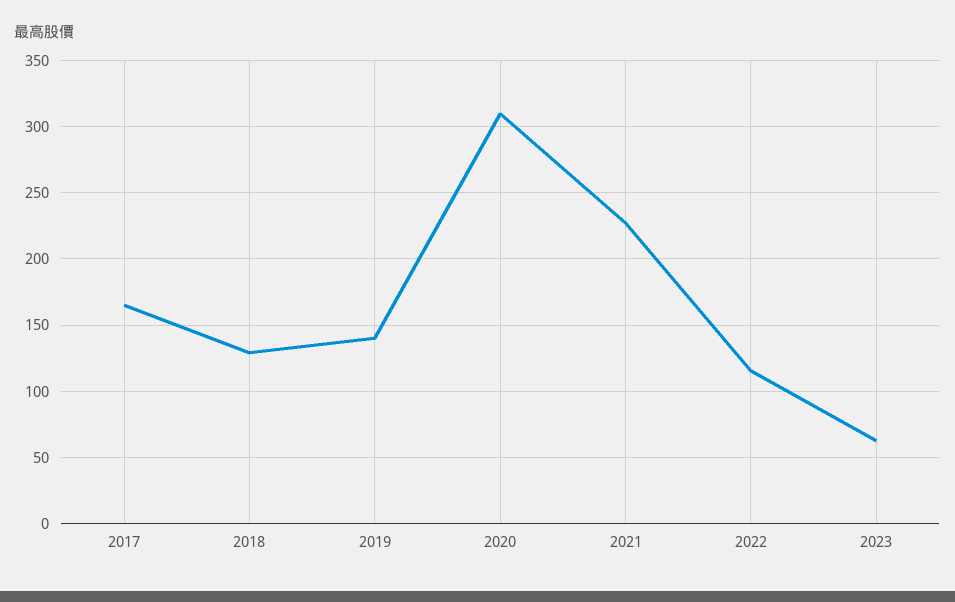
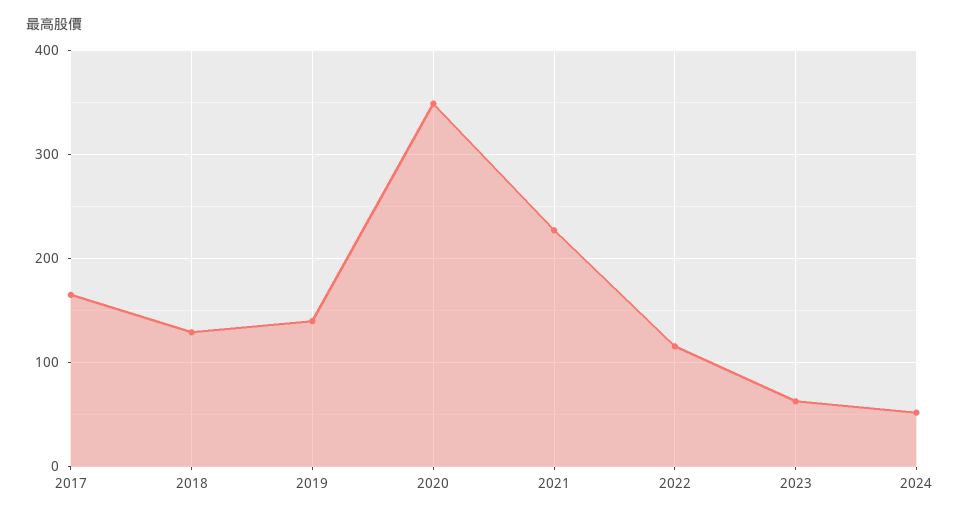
2020: 310 -> 350
2024: none -> 50

